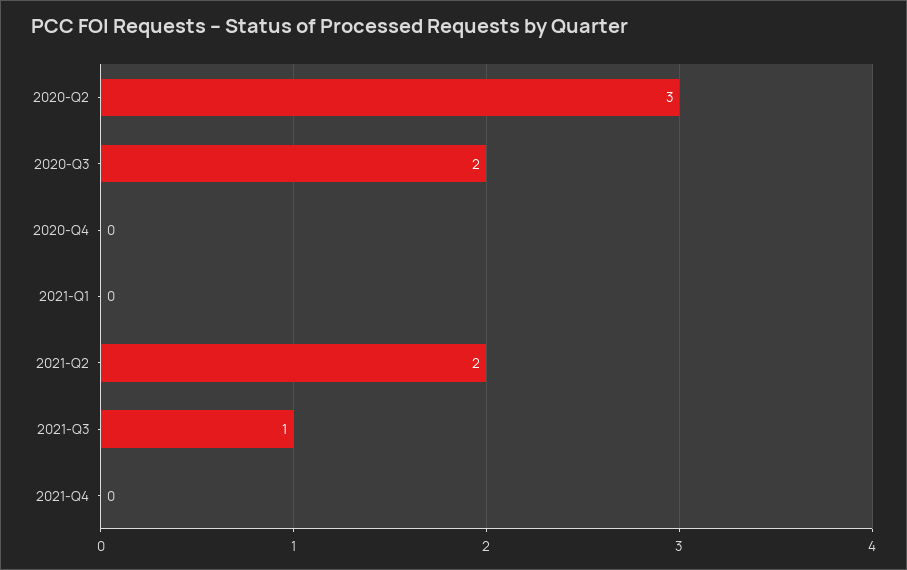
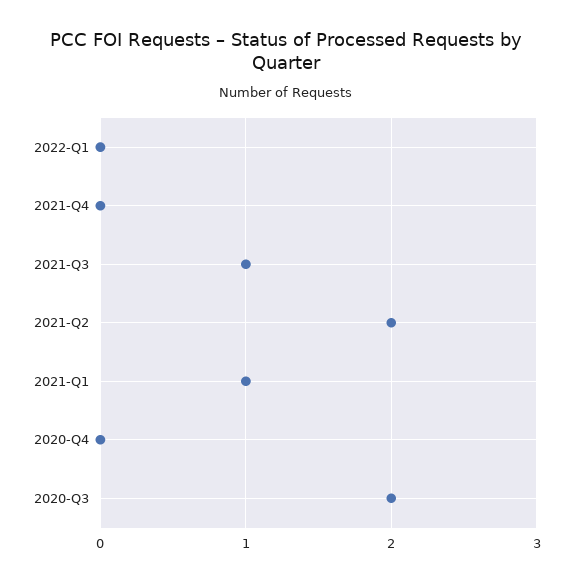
2020-Q2: 3 -> none
2021-Q1: 0 -> 1
2022-Q1: none -> 0

